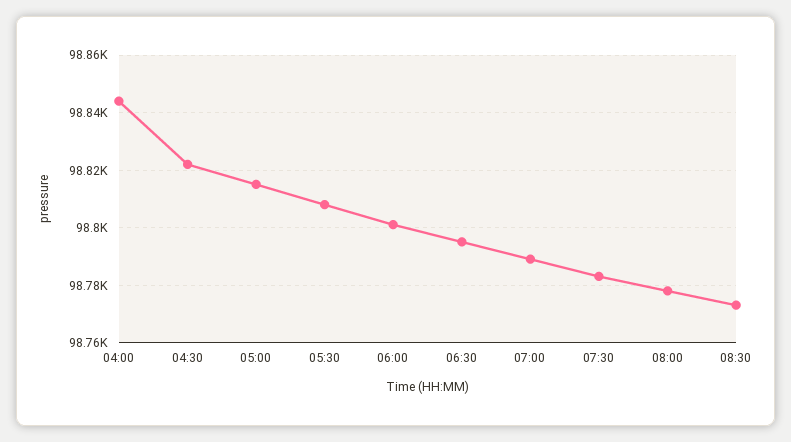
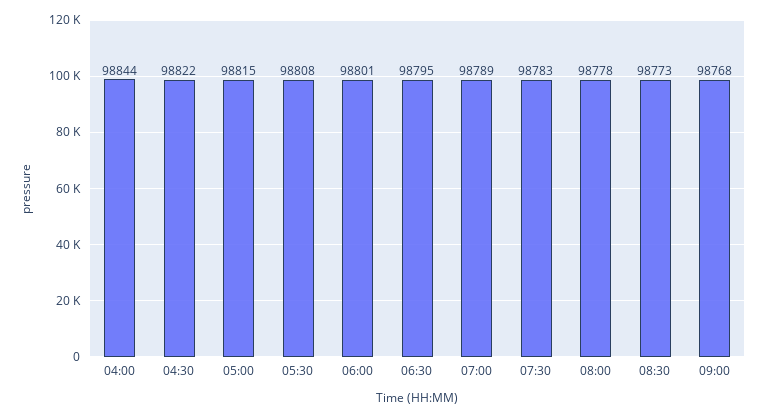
09:00: none -> 98768

